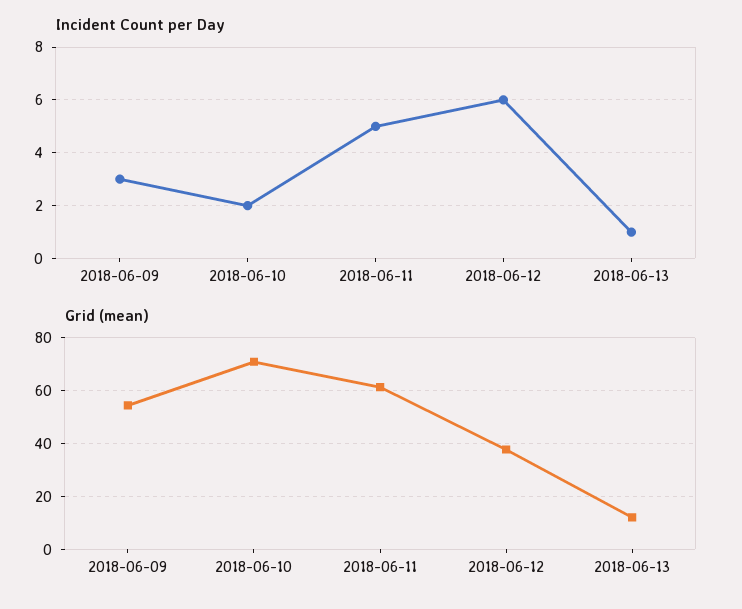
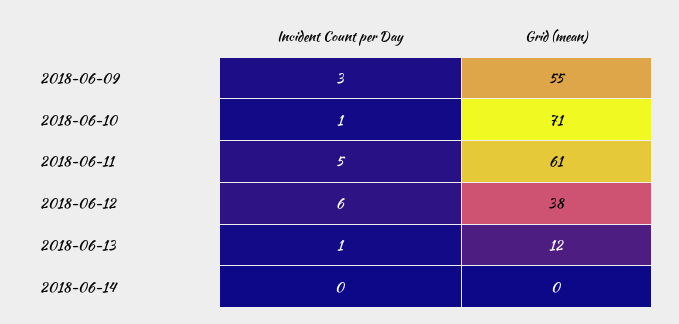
Incident Count per Day, 2018-06-10: 2 -> 1
Incident Count per Day, 2018-06-14: none -> 0
Grid (mean), 2018-06-14: none -> 0

